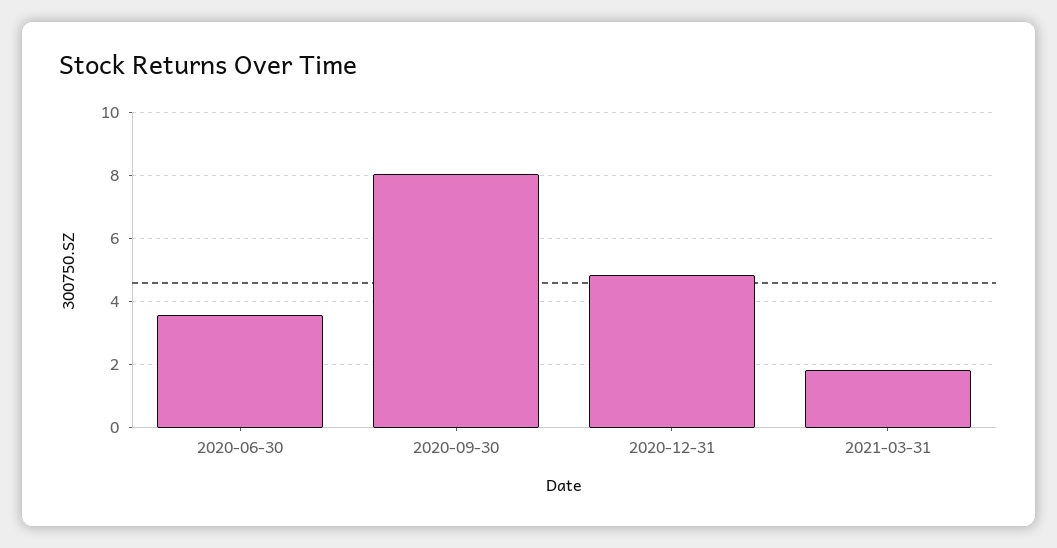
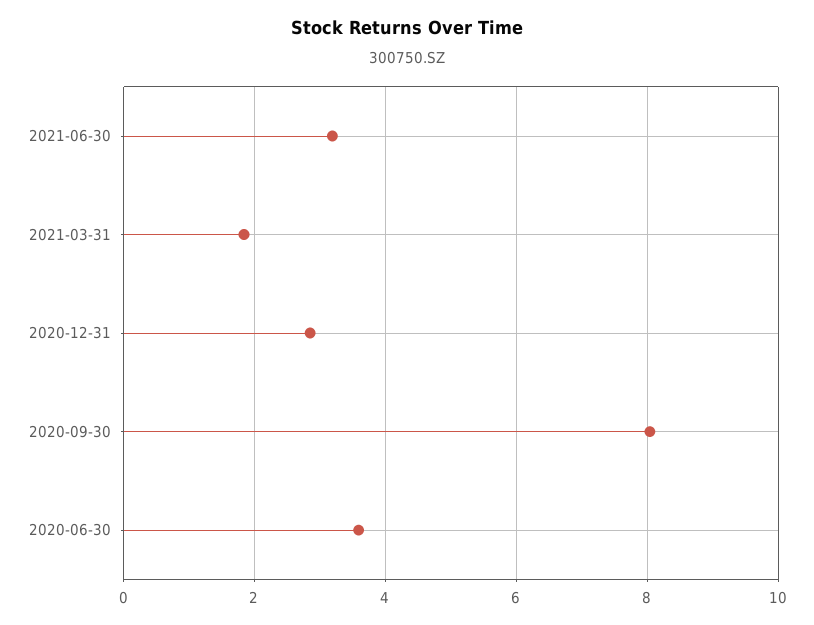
2020-12-31: 4.8 -> 2.8
2021-06-30: none -> 3.2

